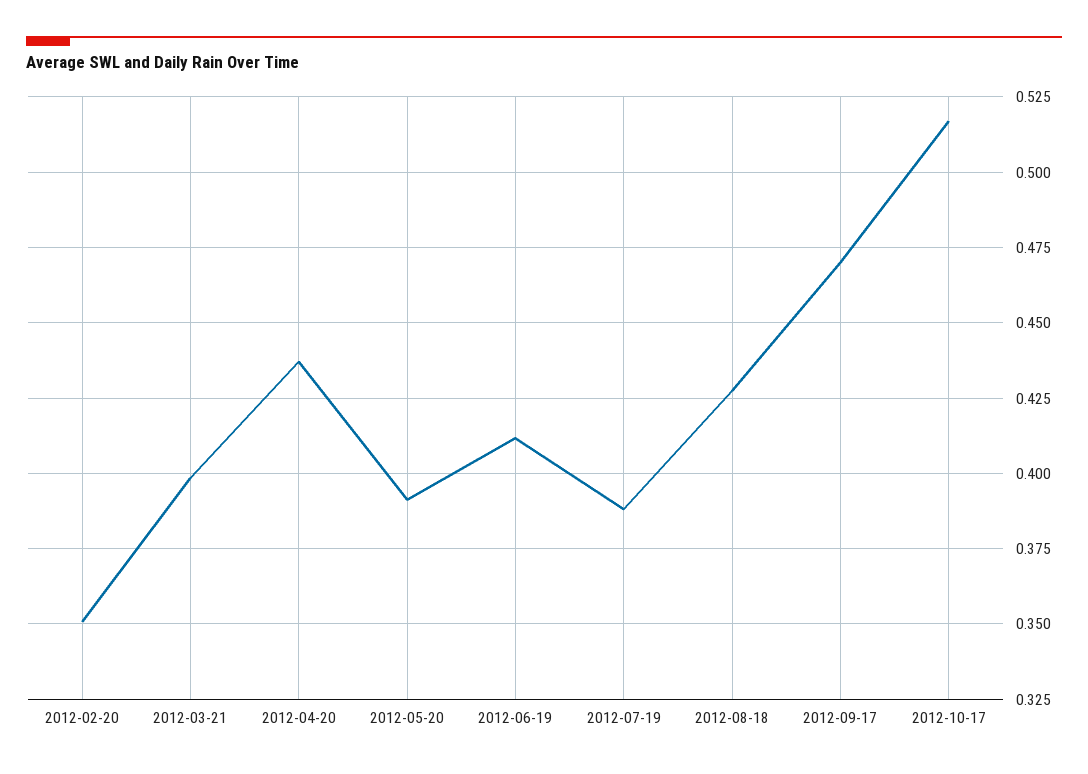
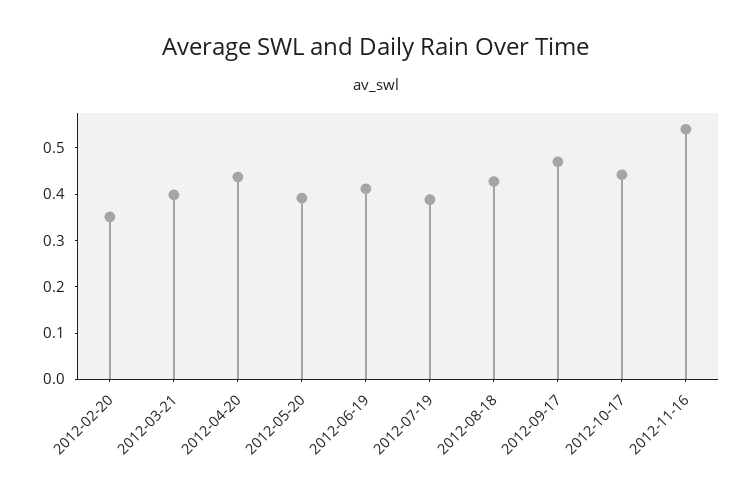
2012-10-17: 0.5175 -> 0.44
2012-11-16: none -> 0.54

